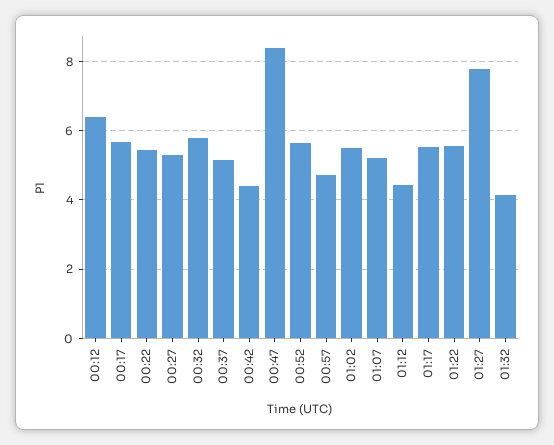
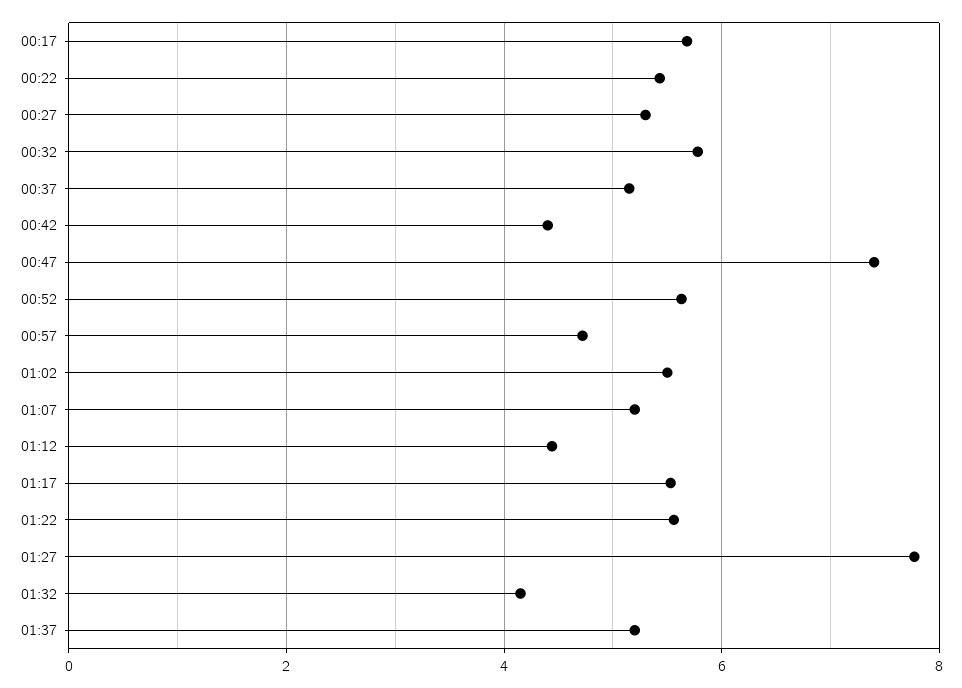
00:12: 6.4 -> none
00:47: 8.4 -> 7.4
01:37: none -> 5.2

